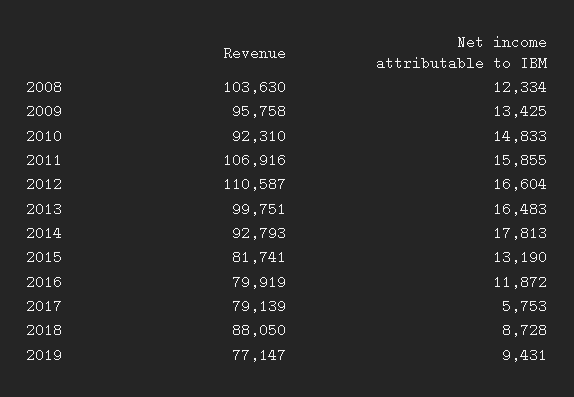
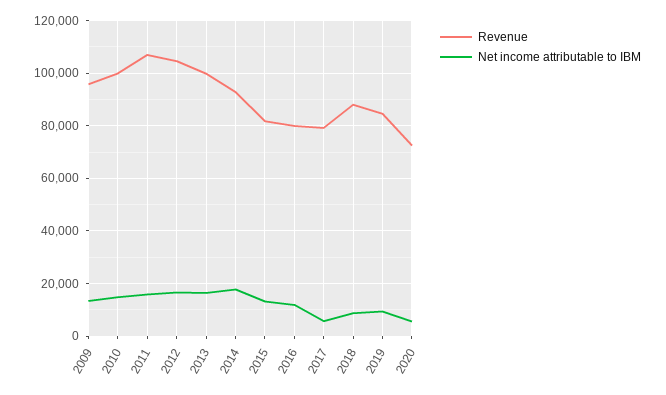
Revenue, 2008: 103630 -> none
Net income attributable to IBM, 2008: 12334 -> none
Revenue, 2010: 92310 -> 100000
Revenue, 2012: 110587 -> 105000
Revenue, 2019: 77147 -> 85000
Revenue, 2020: none -> 72500
Net income attributable to IBM, 2020: none -> 5000

